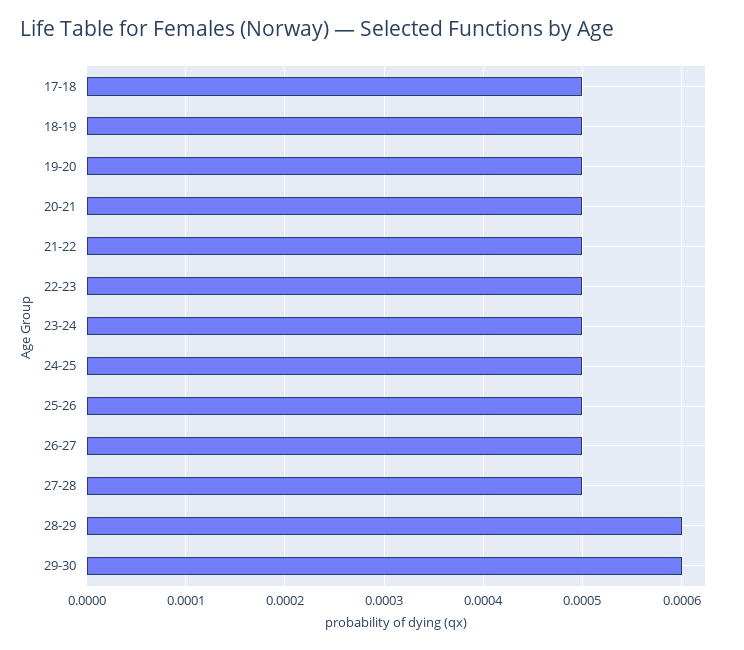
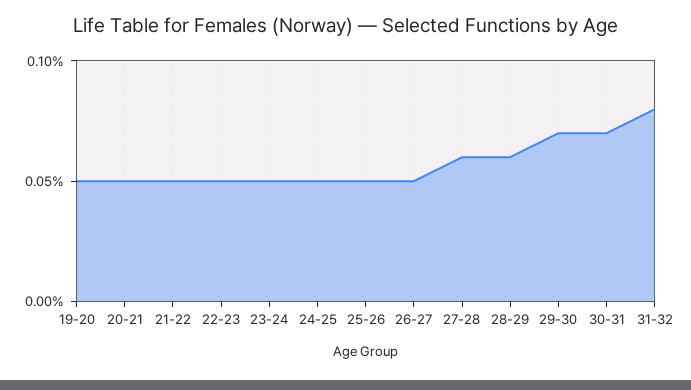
17-18: 0.0005 -> none
18-19: 0.0005 -> none
27-28: 0.0005 -> 0.0006
29-30: 0.0006 -> 0.0007
30-31: none -> 0.0007
31-32: none -> 0.0008

